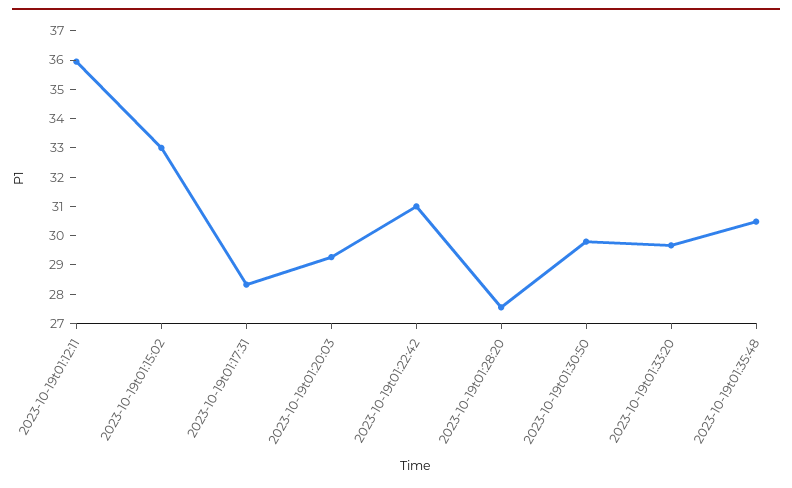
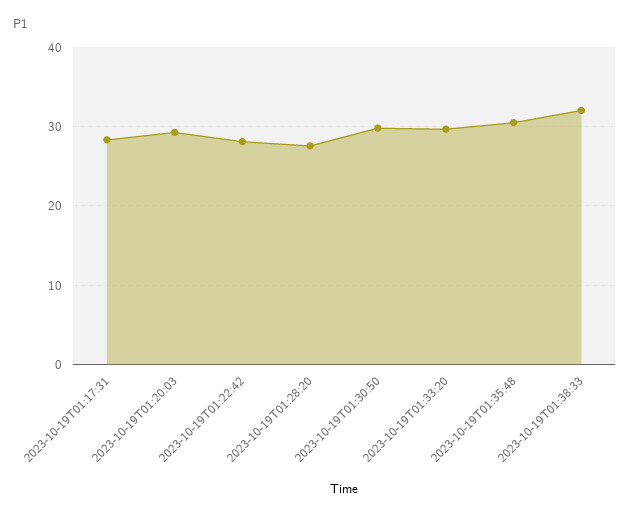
2023-10-19t01:12:11: 36 -> none
2023-10-19t01:15:02: 33 -> none
2023-10-19t01:22:42: 31 -> 28
2023-10-19T01:38:33: none -> 32

